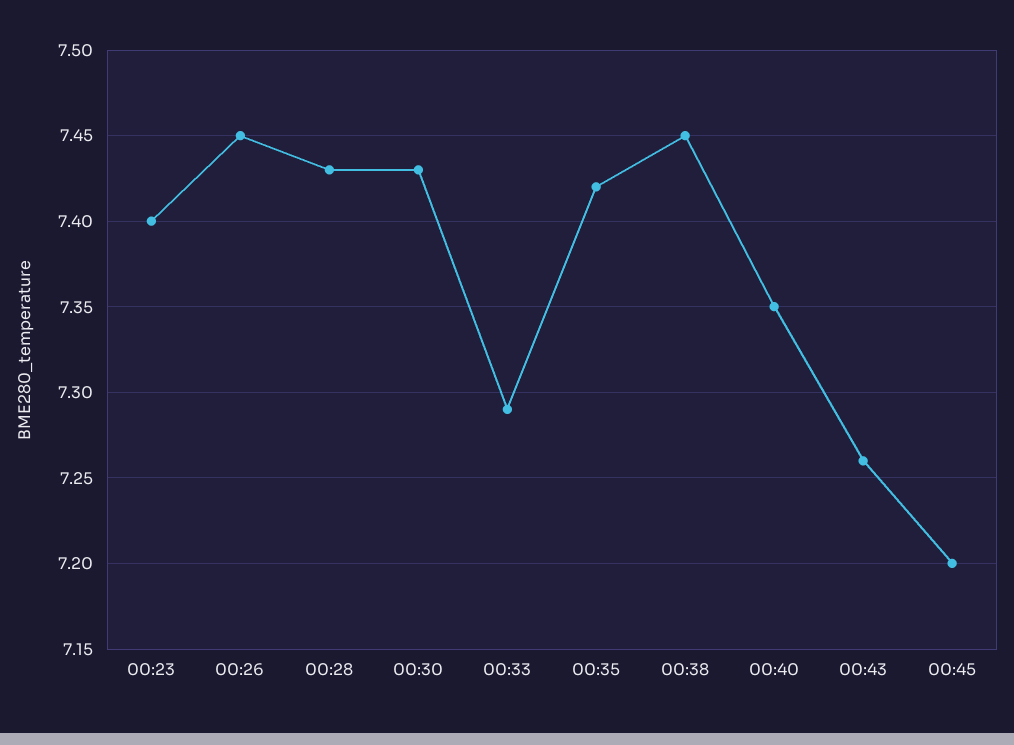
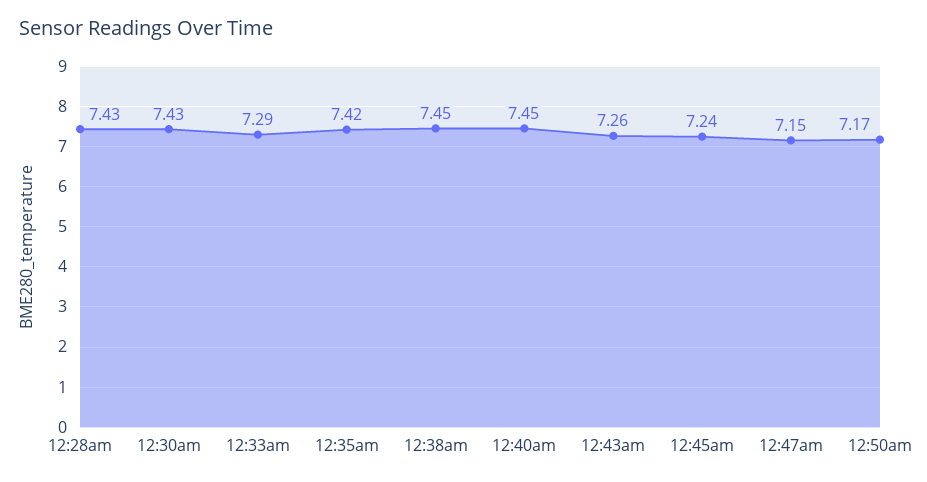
00:23: 7.4 -> none
00:26: 7.45 -> none
00:40: 7.35 -> 7.45
00:45: 7.2 -> 7.24
12:47am: none -> 7.15
12:50am: none -> 7.17

